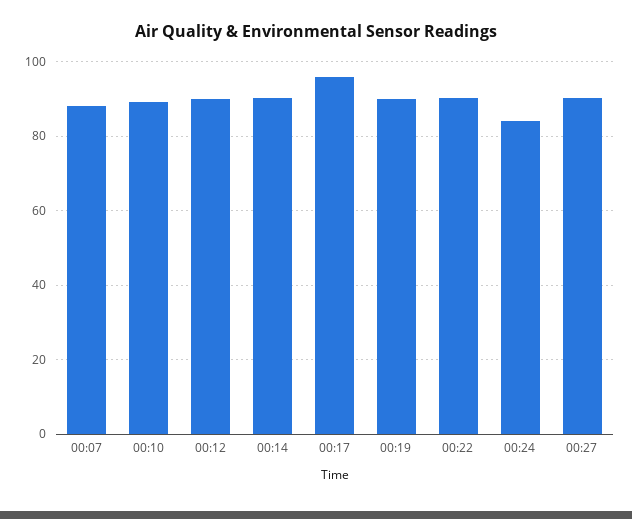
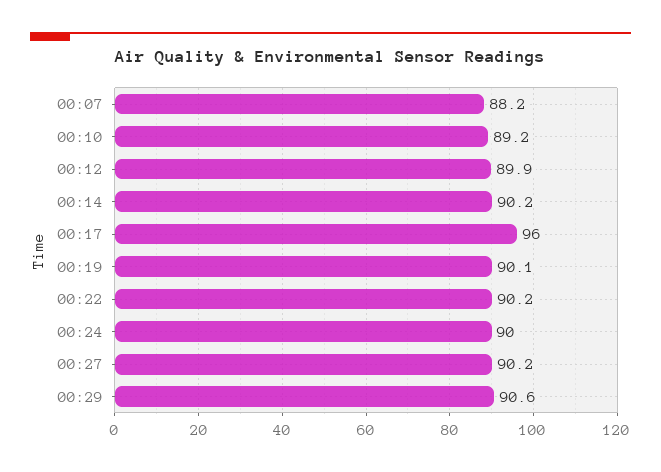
00:24: 84 -> 90
00:29: none -> 90.6

